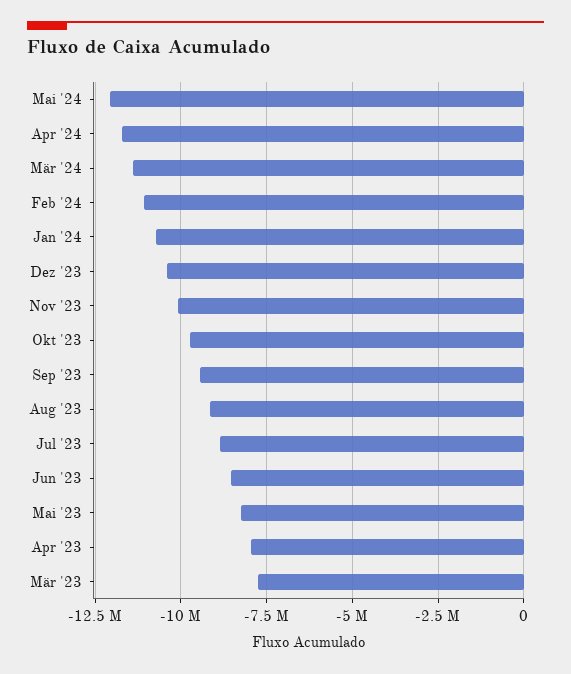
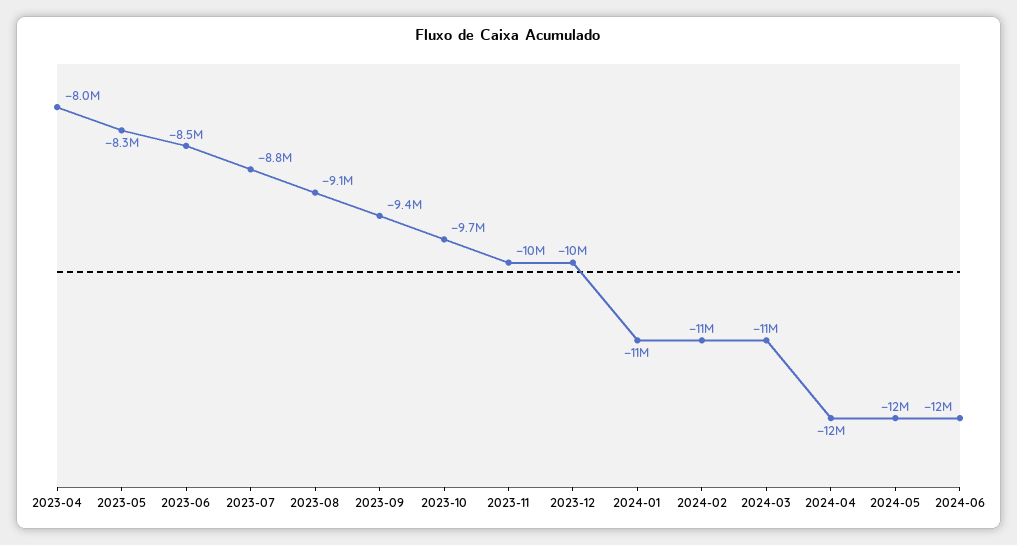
Mär '23: -7750000 -> none
2024-06: none -> -12000000

